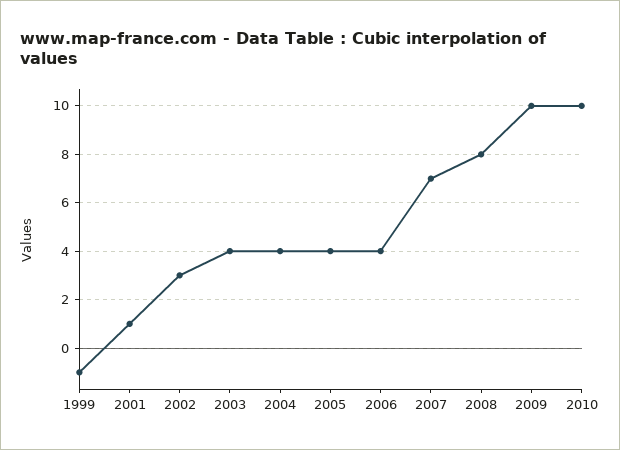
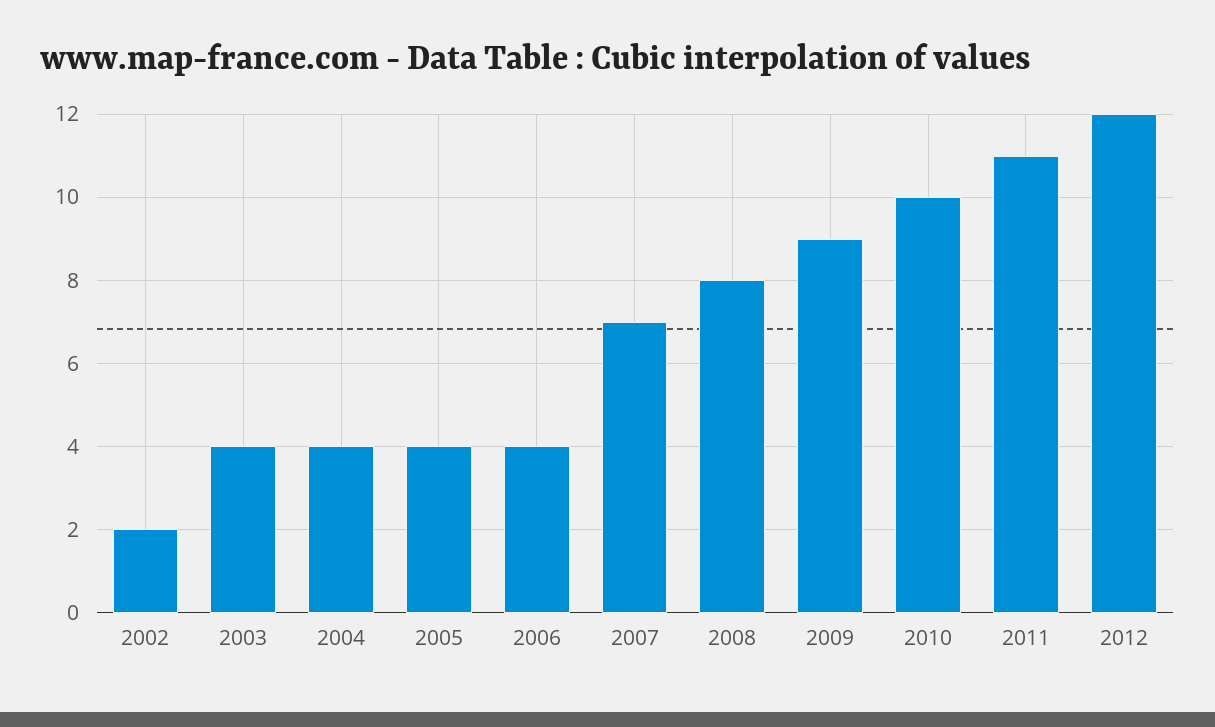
1999: -1 -> none
2001: 1 -> none
2002: 3 -> 2
2009: 10 -> 9
2011: none -> 11
2012: none -> 12

